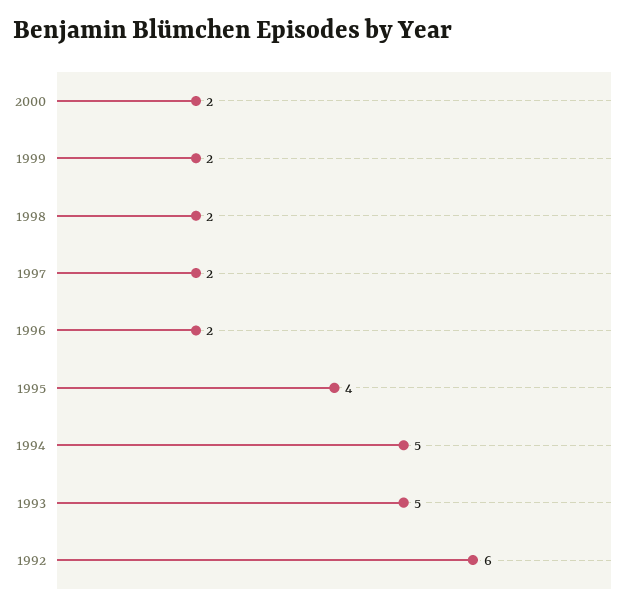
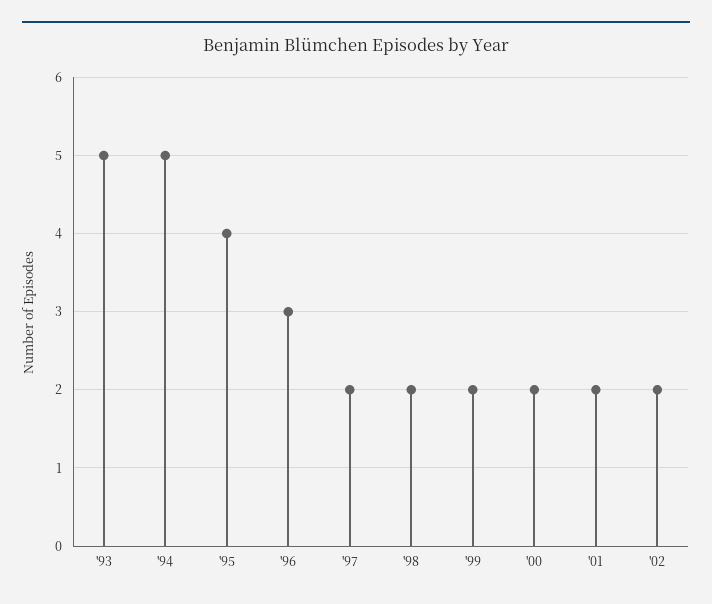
1996: 2 -> 3
1992: 6 -> none
'01: none -> 2
'02: none -> 2

